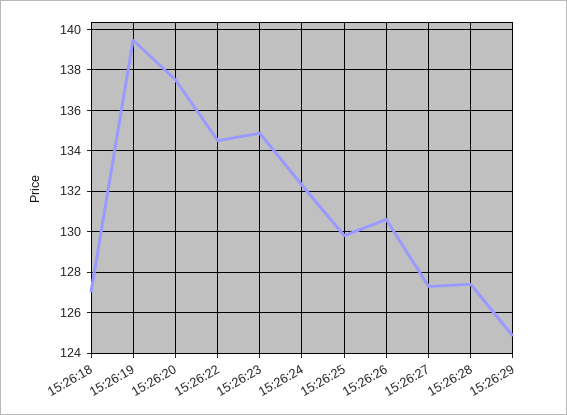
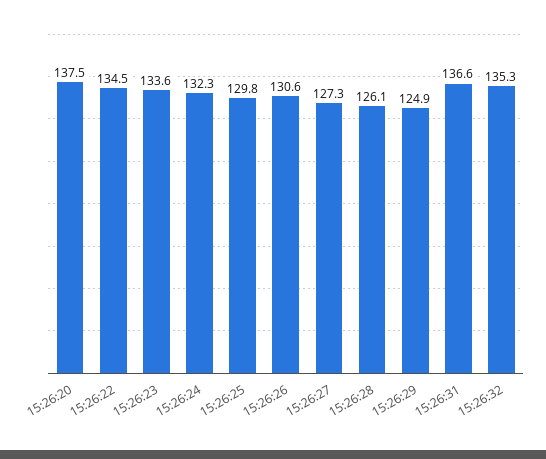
15:26:18: 127 -> none
15:26:19: 139.5 -> none
15:26:23: 135 -> 133.6
15:26:28: 127.5 -> 126.1
15:26:31: none -> 136.6
15:26:32: none -> 135.3

